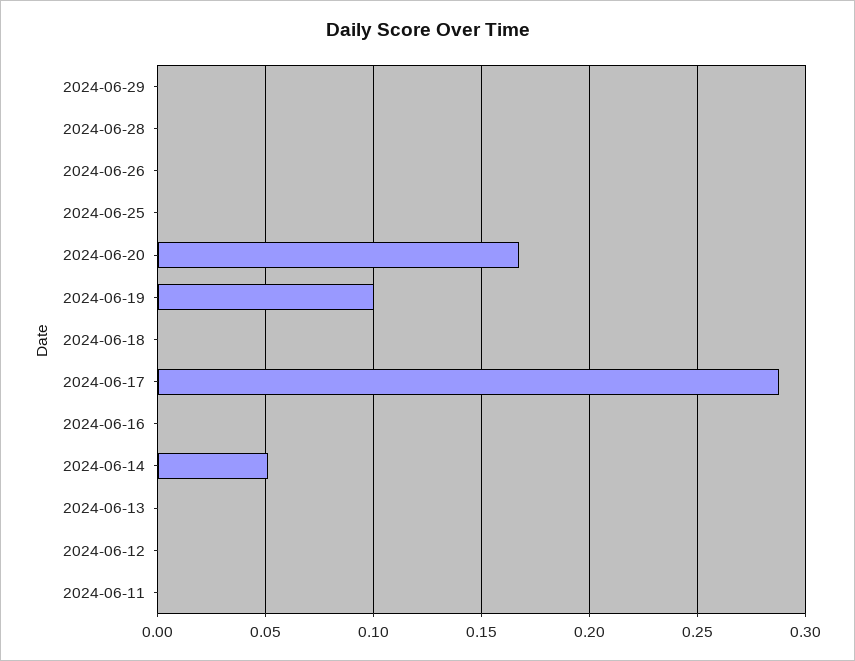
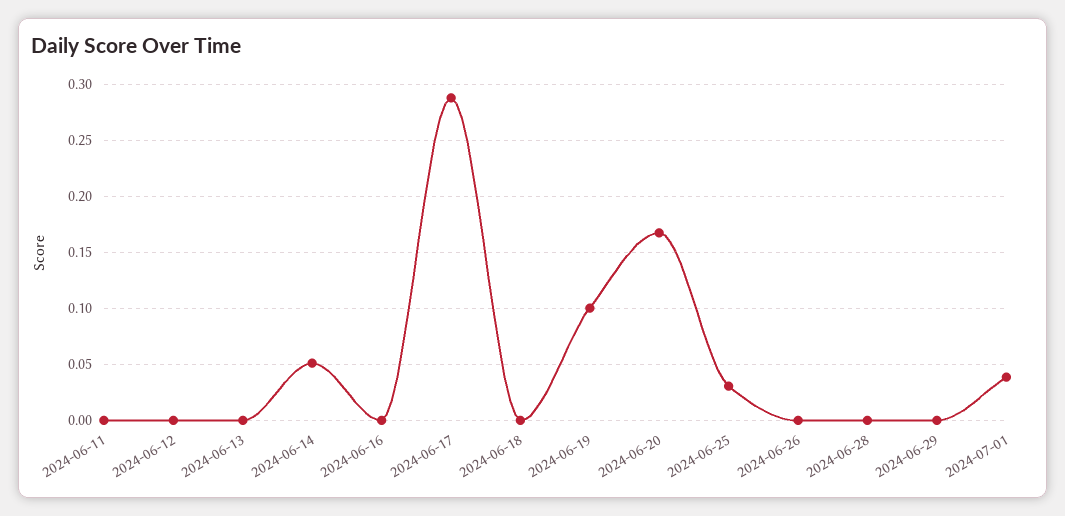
2024-06-25: 0 -> 0.03
2024-07-01: none -> 0.04

